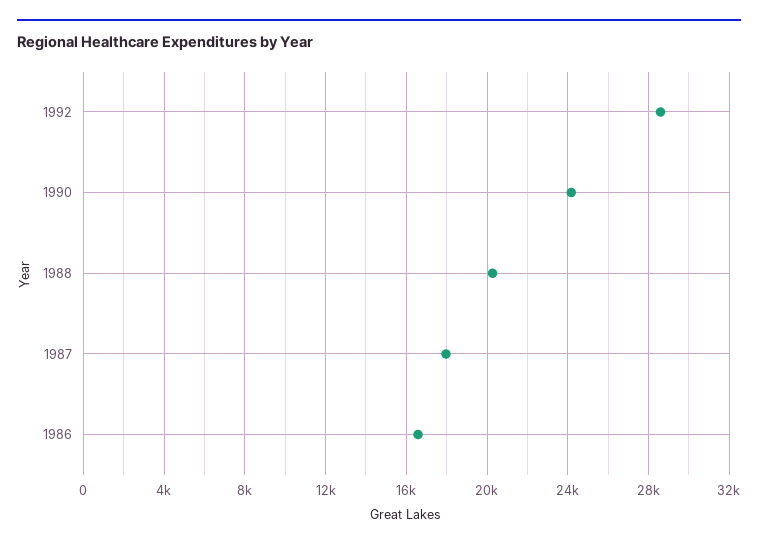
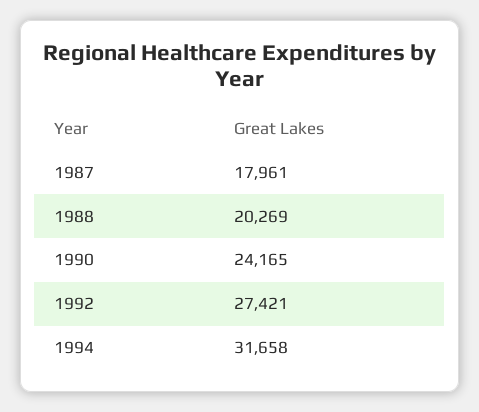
1992: 28500 -> 27421
1986: 16500 -> none
1994: none -> 31658

